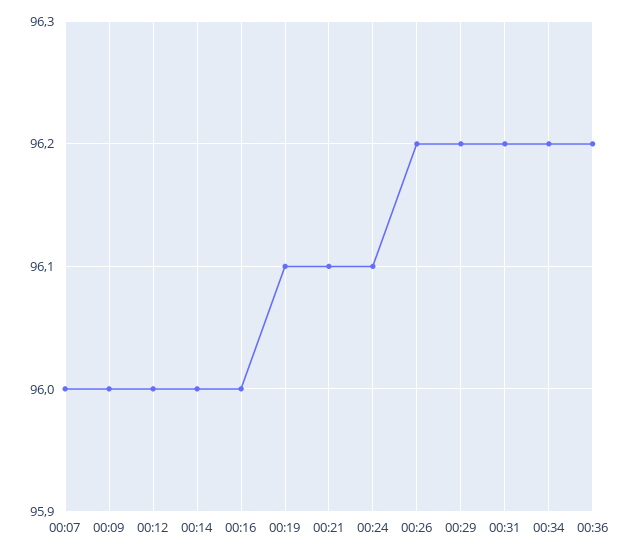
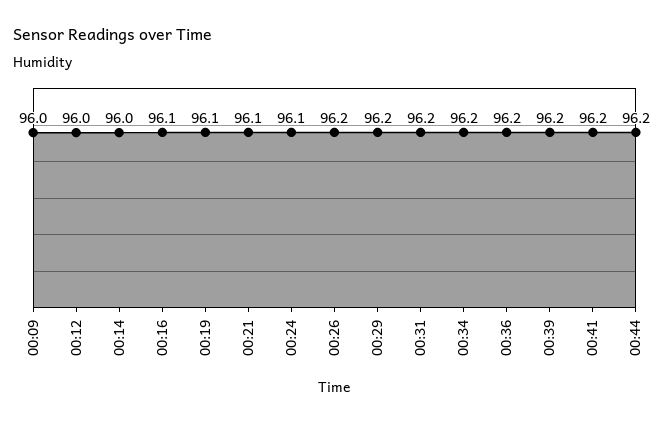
00:07: 96 -> none
00:16: 96 -> 96.1
00:39: none -> 96.2
00:41: none -> 96.2
00:44: none -> 96.2

